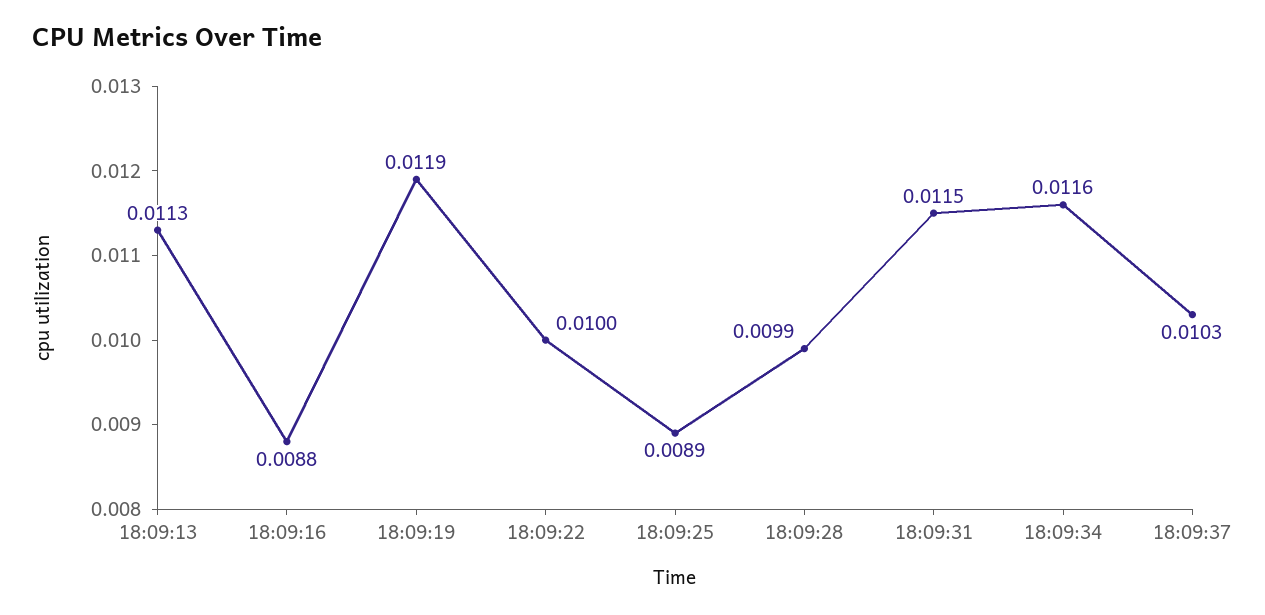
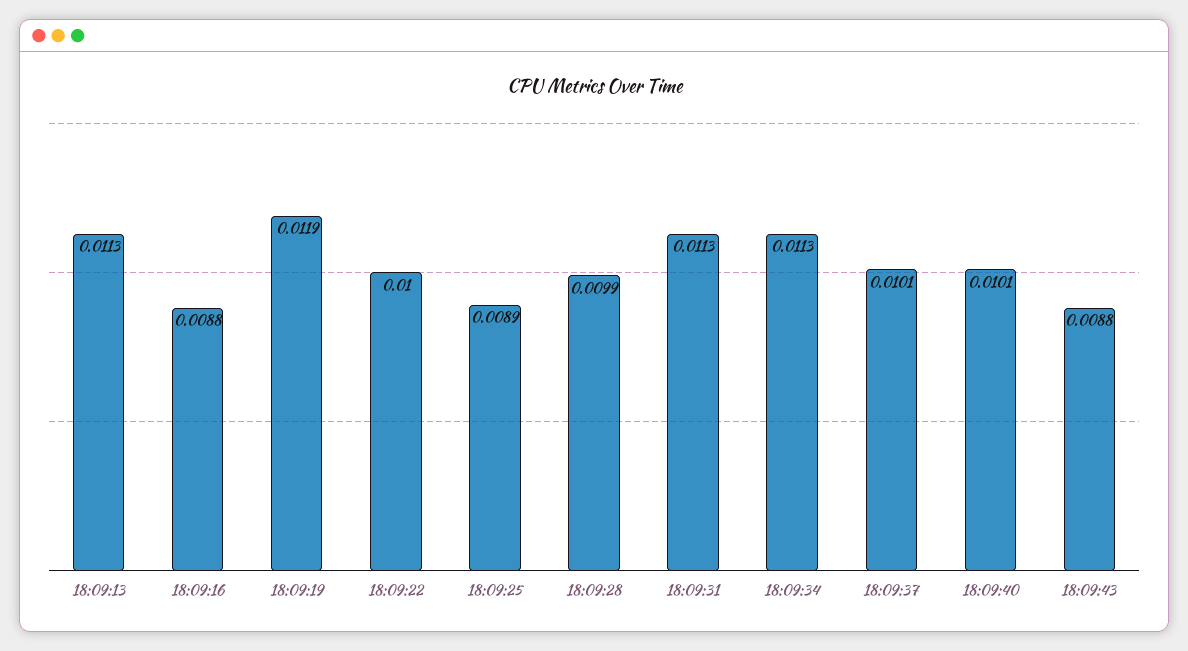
18:09:31: 0.0115 -> 0.0113
18:09:34: 0.0116 -> 0.0113
18:09:37: 0.0103 -> 0.0101
18:09:40: none -> 0.0101
18:09:43: none -> 0.0088

